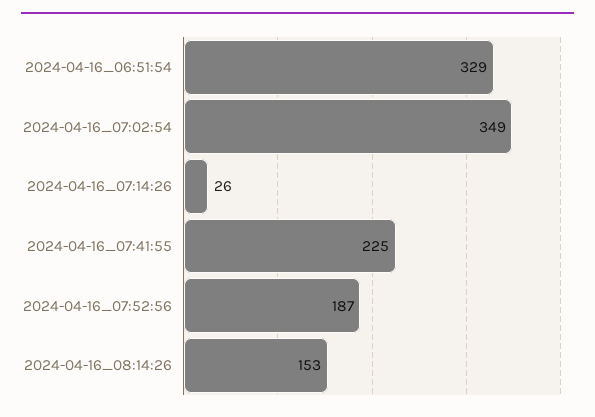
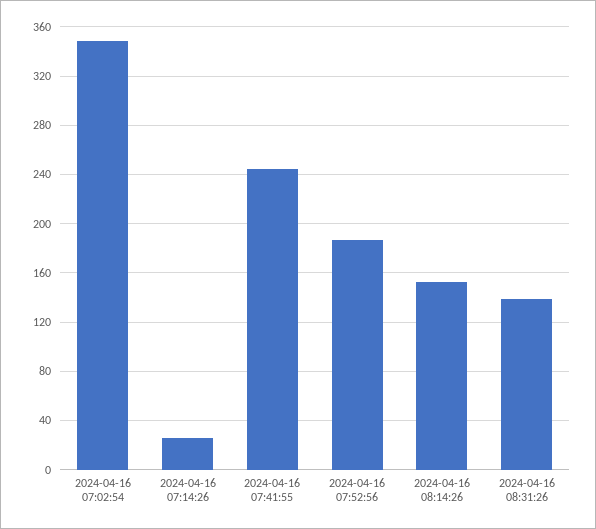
2024-04-16_06:51:54: 329 -> none
2024-04-16_07:41:55: 225 -> 245
2024-04-16 08:31:26: none -> 140

